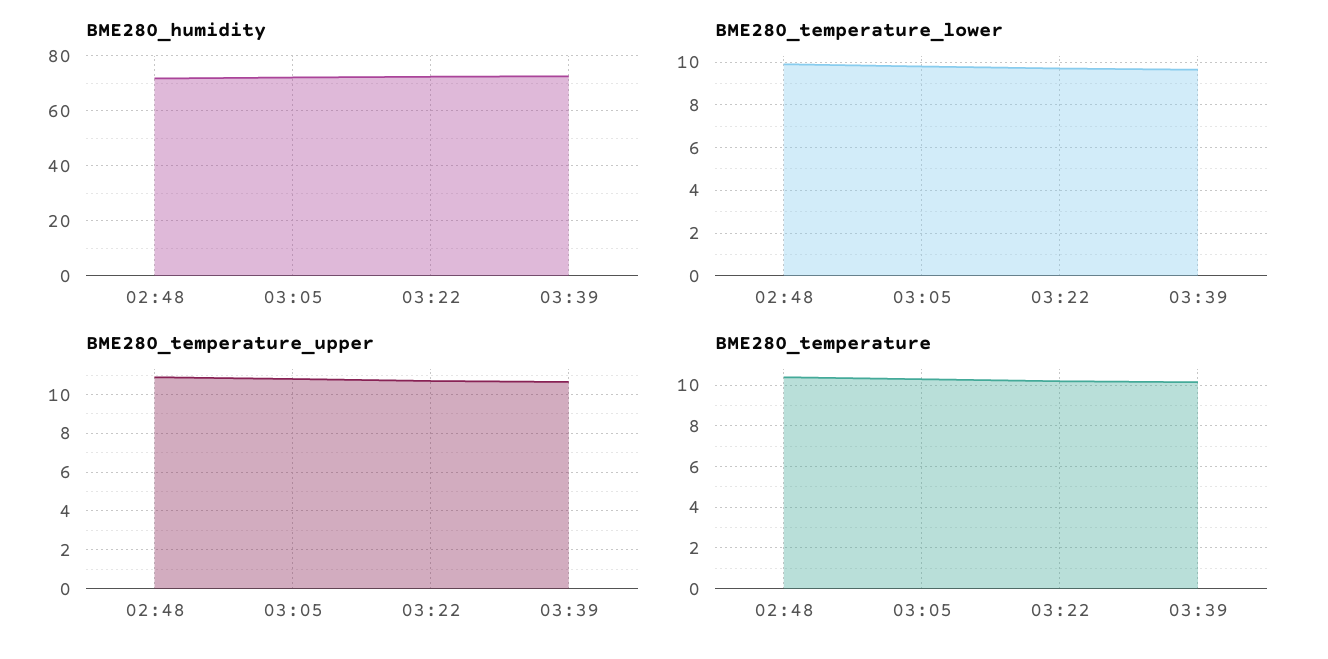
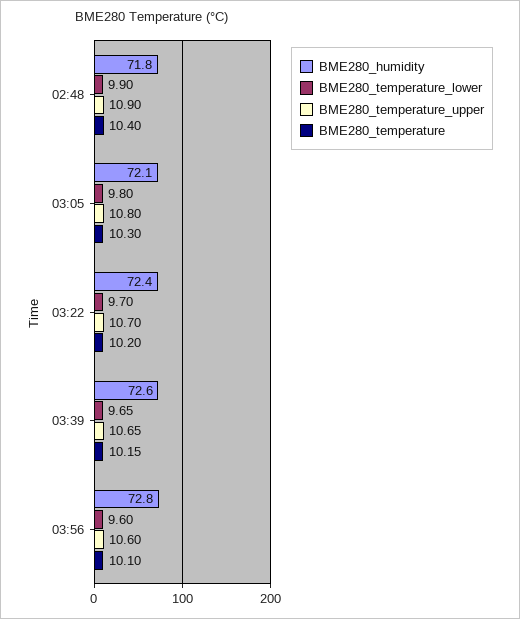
BME280_humidity, 03:56: none -> 72.8
BME280_temperature_lower, 03:56: none -> 9.6
BME280_temperature_upper, 03:56: none -> 10.6
BME280_temperature, 03:56: none -> 10.1

